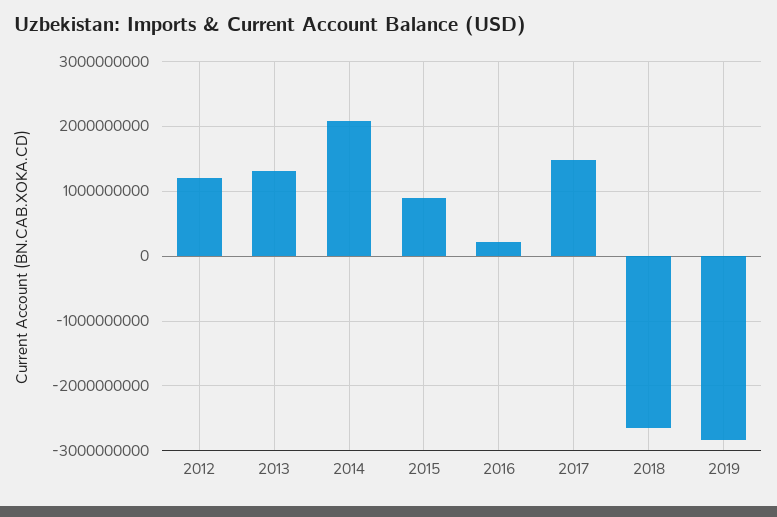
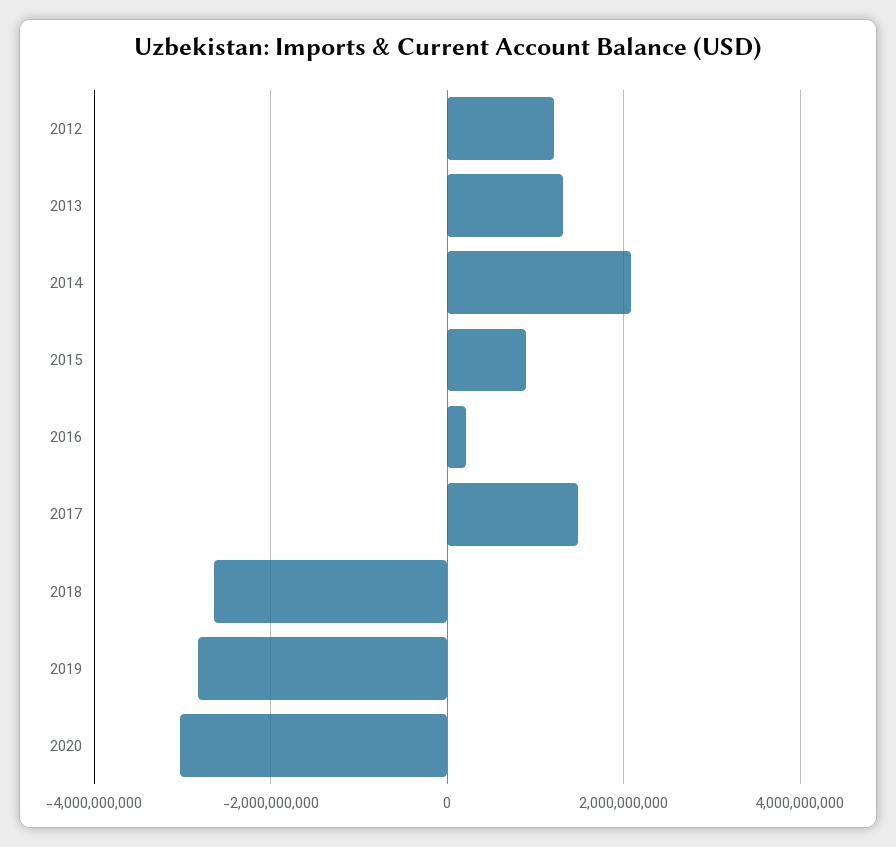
2020: none -> -3000000000

